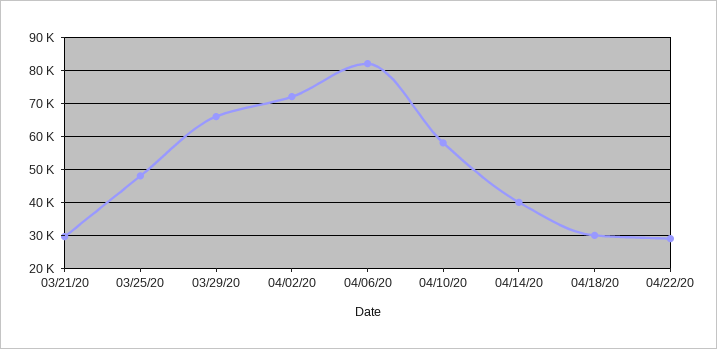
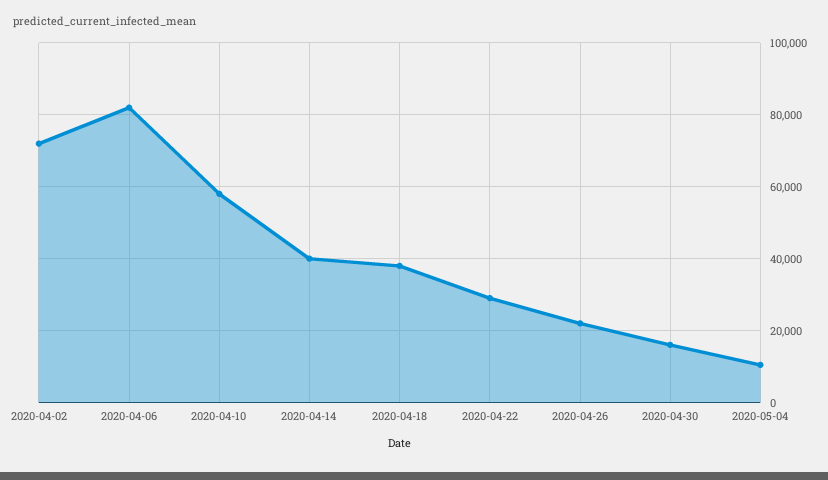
03/21/20: 30000 -> none
03/25/20: 48000 -> none
03/29/20: 66000 -> none
04/18/20: 30000 -> 38000
2020-04-26: none -> 22000
2020-04-30: none -> 16000
2020-05-04: none -> 10000

